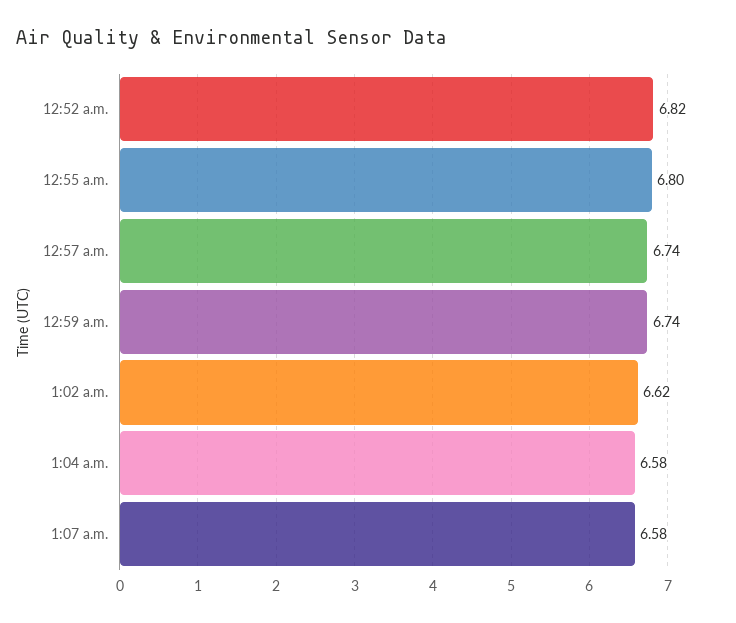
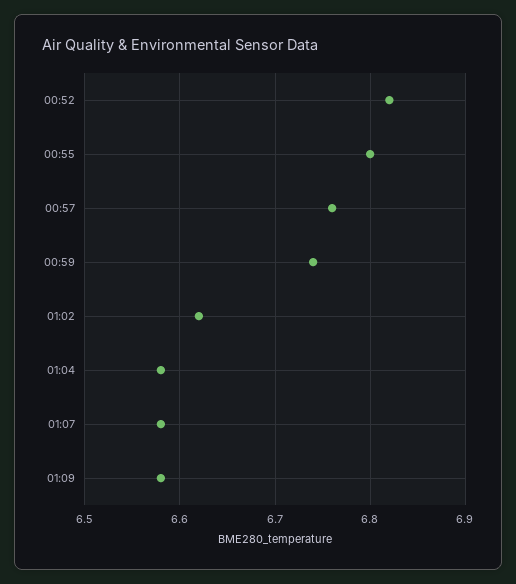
12:57 a.m.: 6.74 -> 6.76
01:09: none -> 6.58

